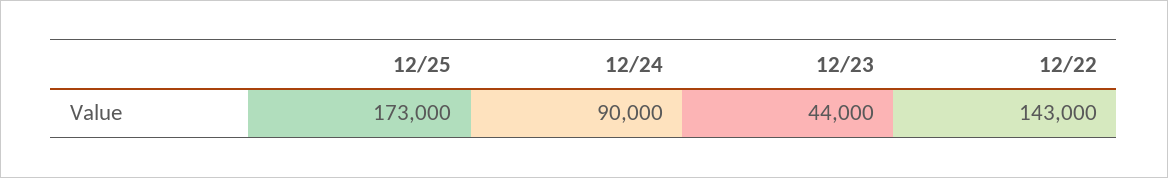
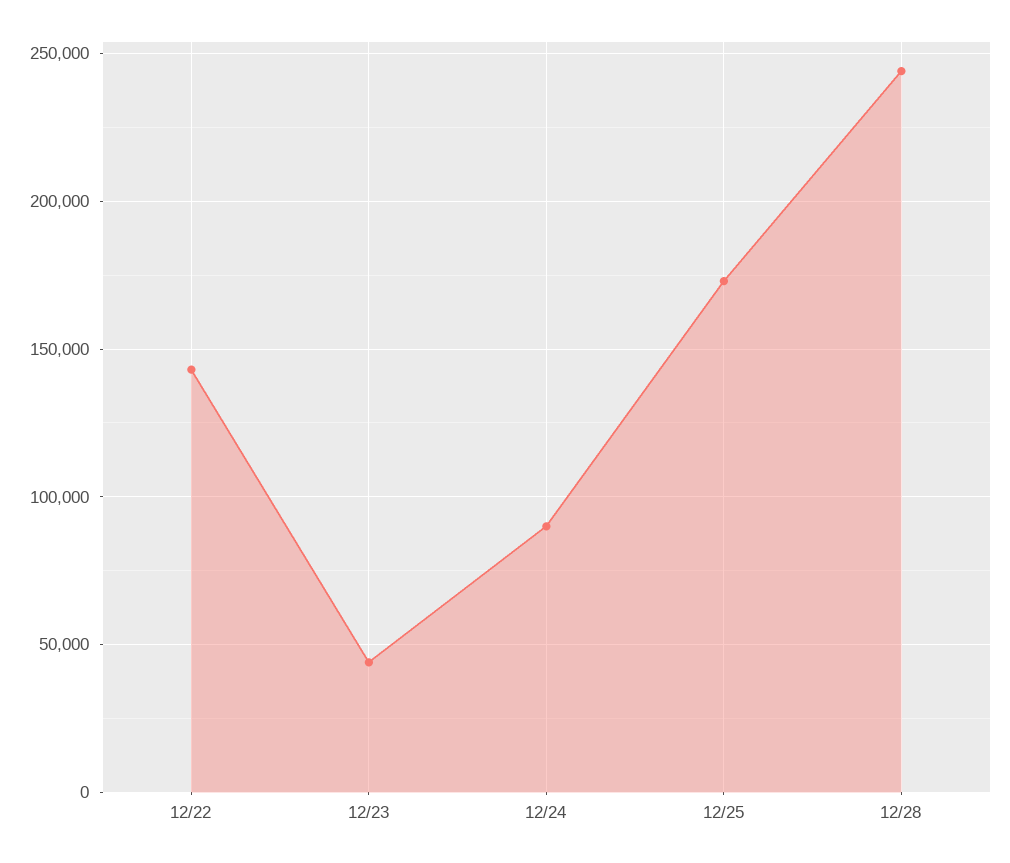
12/28: none -> 245000

